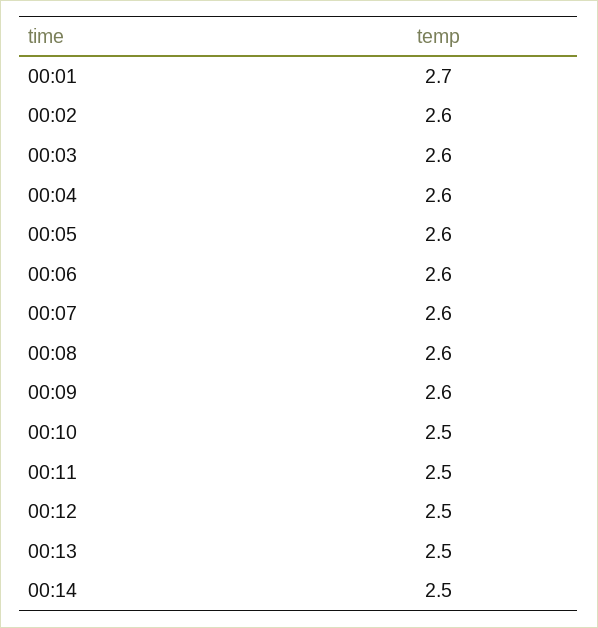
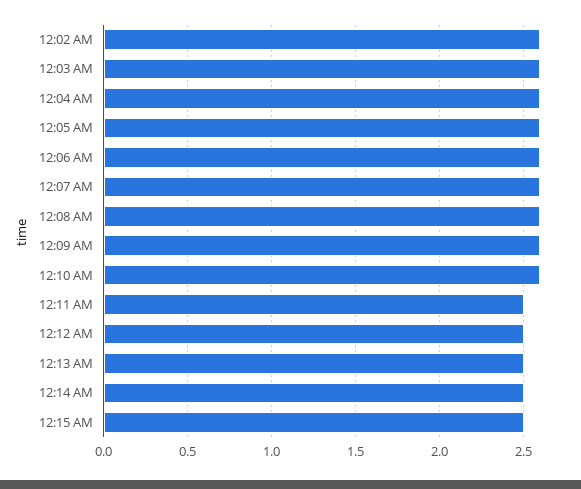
00:01: 2.7 -> none
00:10: 2.5 -> 2.6
12:15 AM: none -> 2.5

